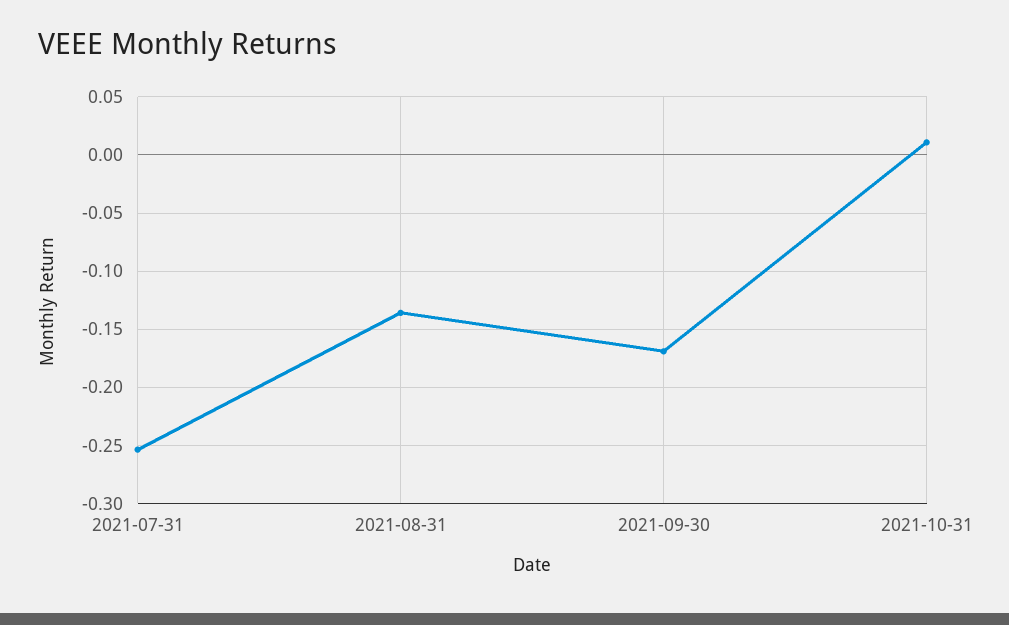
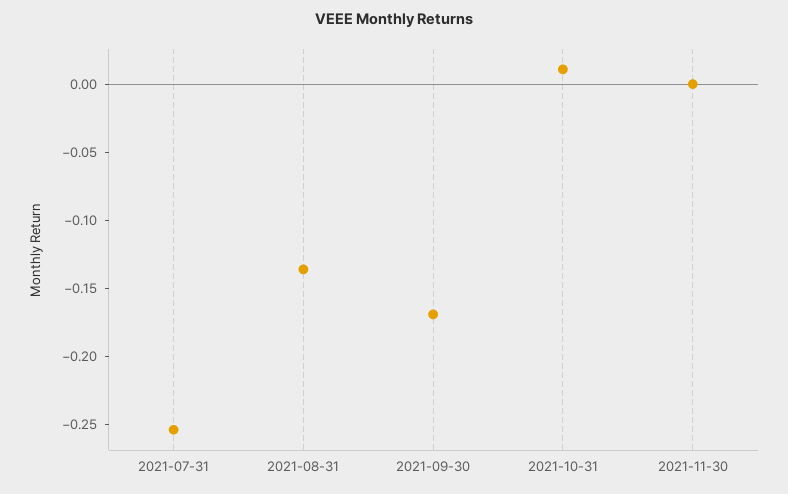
2021-11-30: none -> 0

